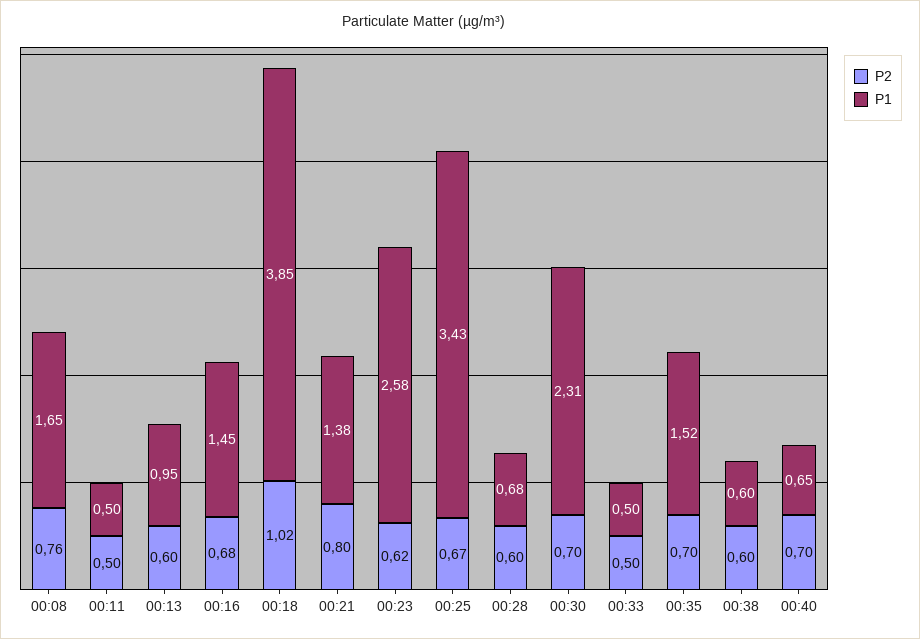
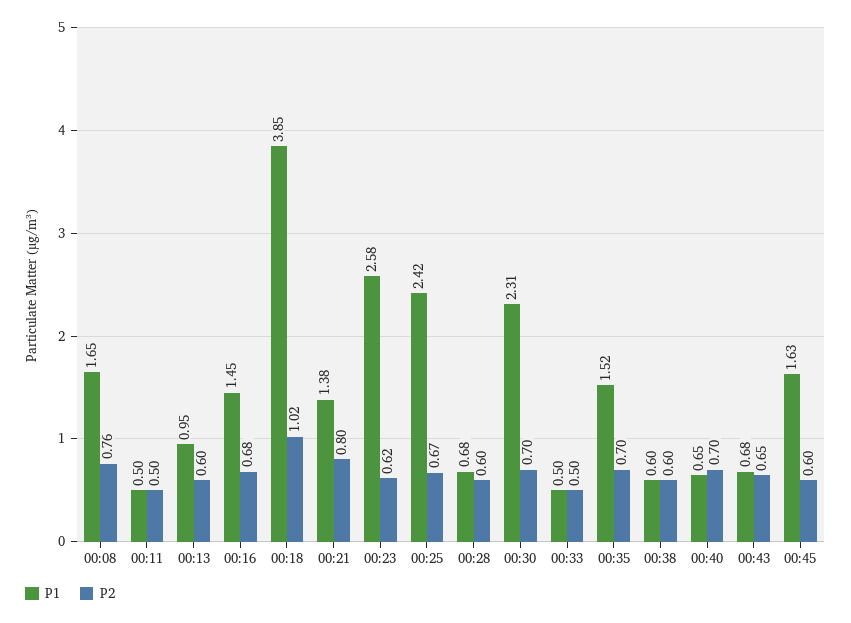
P1, 00:25: 3.43 -> 2.42
P1, 00:43: none -> 0.68
P2, 00:43: none -> 0.65
P1, 00:45: none -> 1.63
P2, 00:45: none -> 0.6

